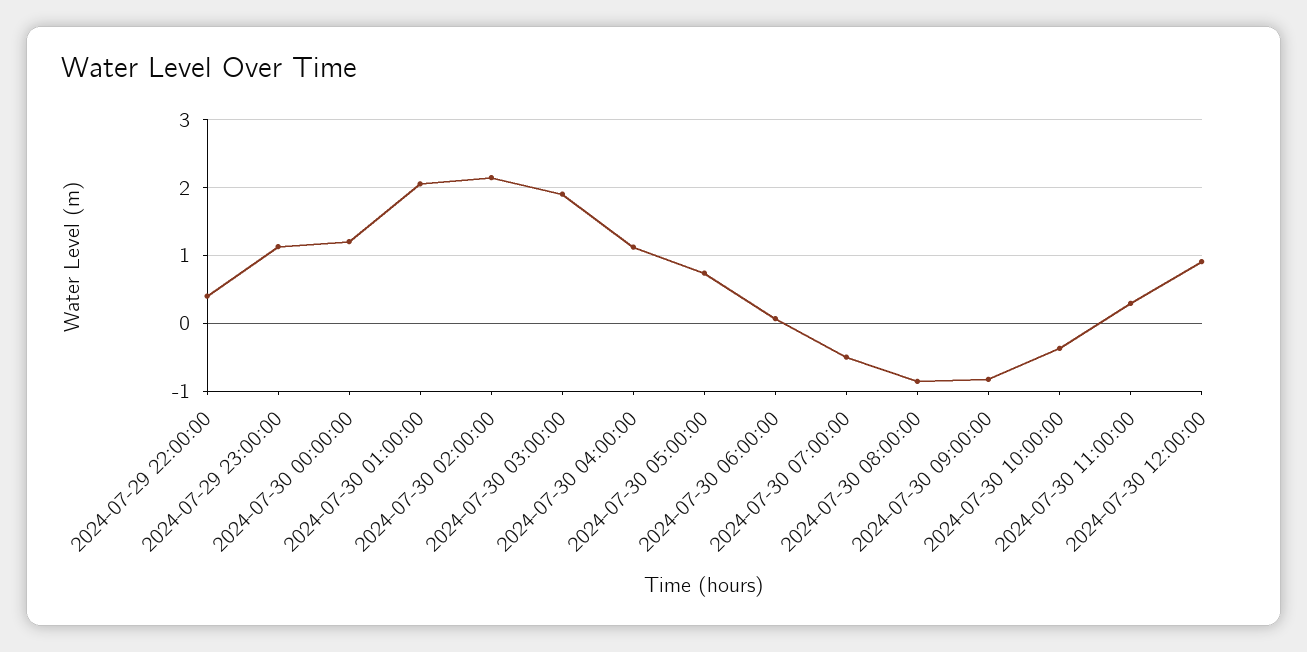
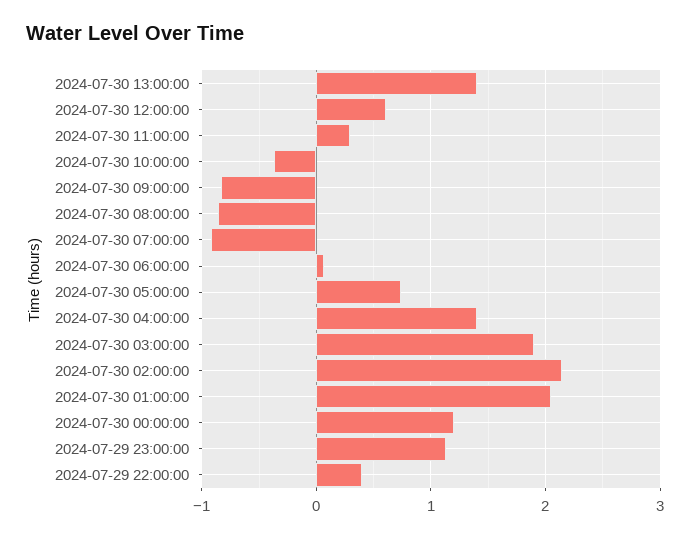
2024-07-30 04:00:00: 1.1 -> 1.4
2024-07-30 07:00:00: -0.5 -> -0.9
2024-07-30 12:00:00: 0.9 -> 0.6
2024-07-30 13:00:00: none -> 1.4

